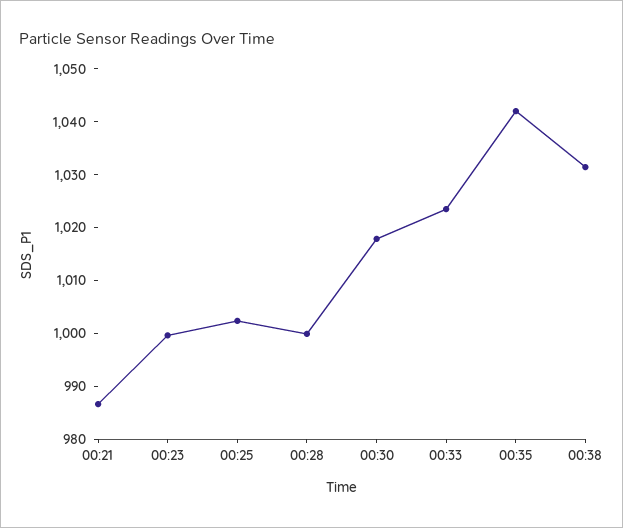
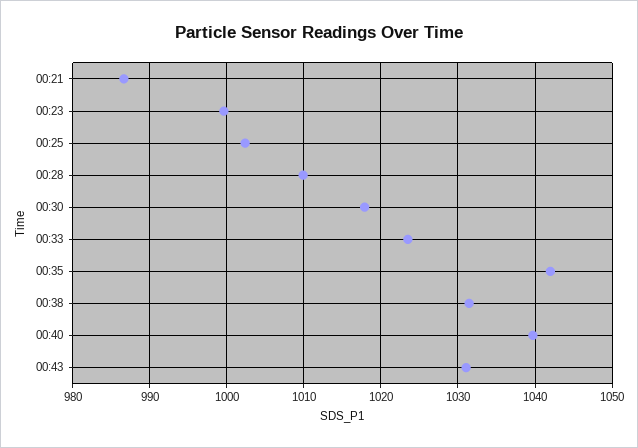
00:28: 1000 -> 1010
00:40: none -> 1040
00:43: none -> 1031

